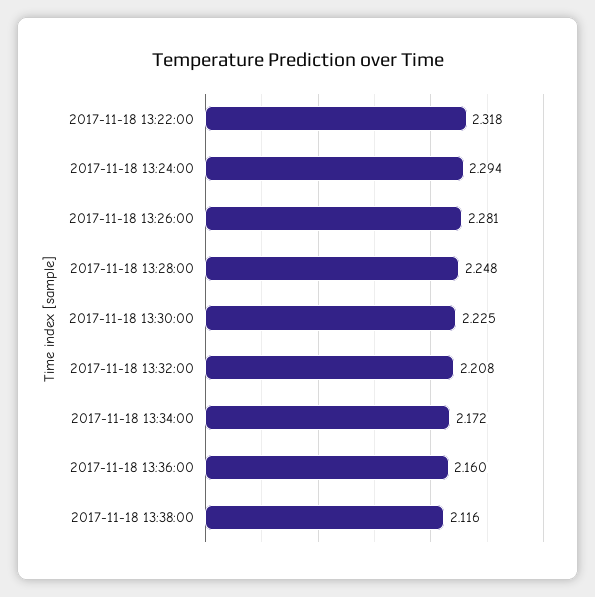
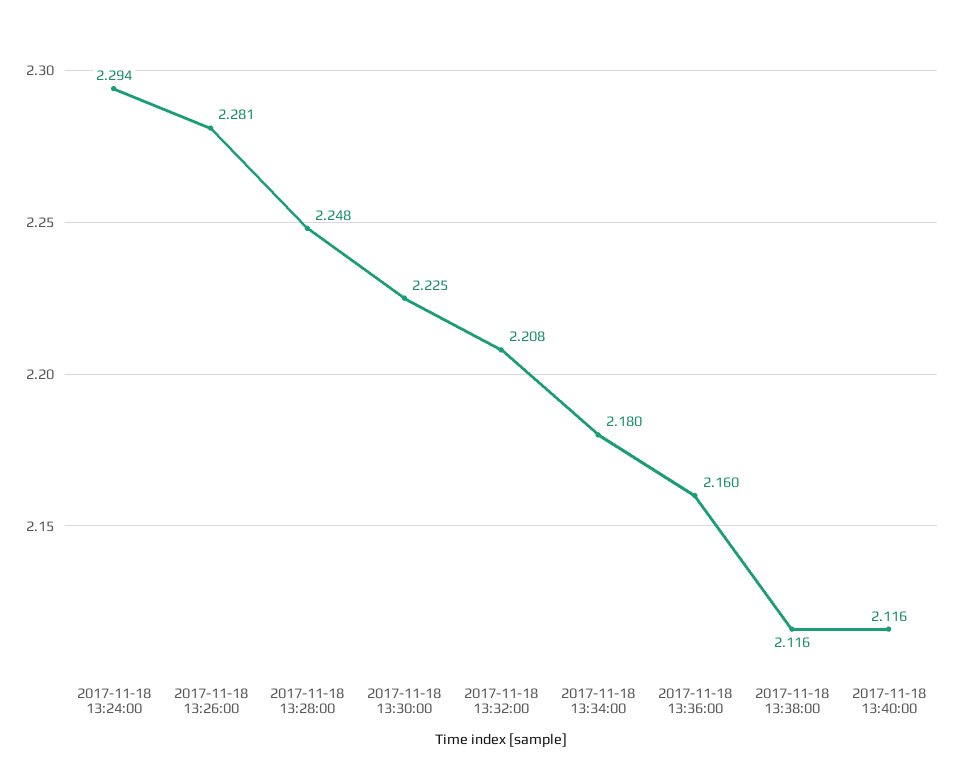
2017-11-18 13:22:00: 2.318 -> none
2017-11-18 13:34:00: 2.172 -> 2.18
2017-11-18 13:40:00: none -> 2.116

